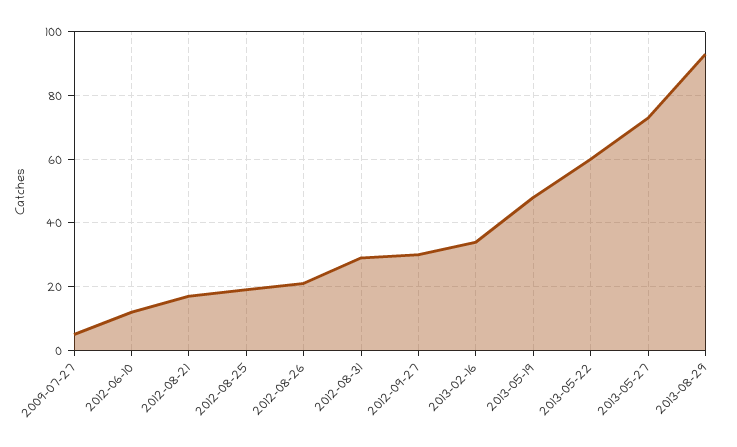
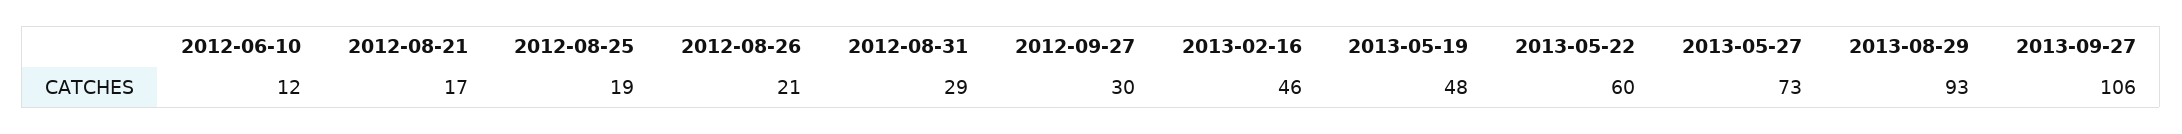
2009-07-27: 5 -> none
2013-02-16: 35 -> 46
2013-09-27: none -> 106

